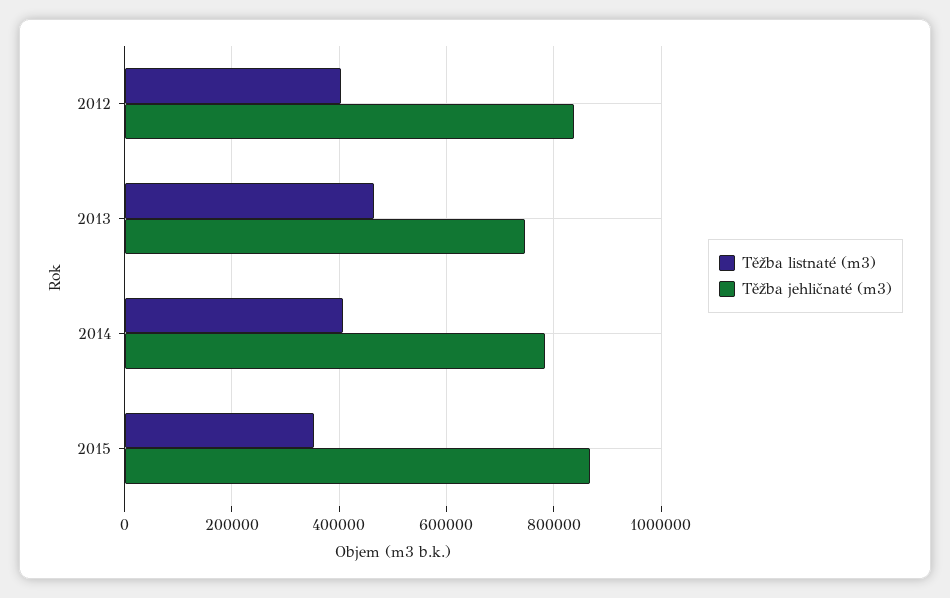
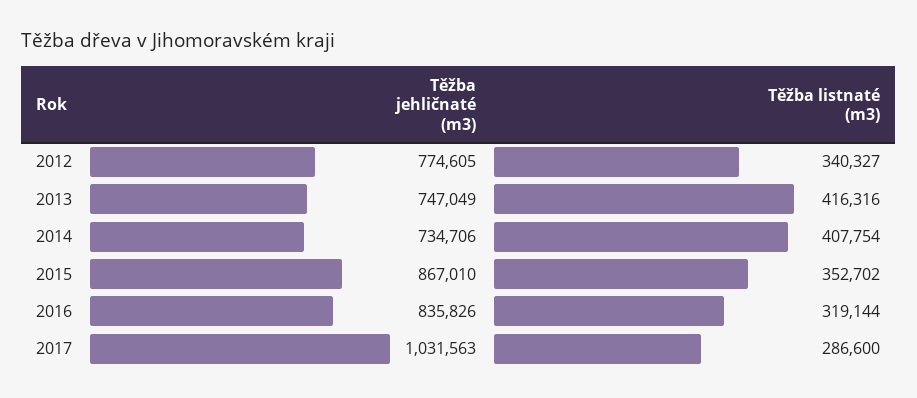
Těžba listnaté (m3), 2012: 400000 -> 340327
Těžba jehličnaté (m3), 2012: 840000 -> 774605
Těžba listnaté (m3), 2013: 460000 -> 416316
Těžba jehličnaté (m3), 2014: 780000 -> 734706
Těžba jehličnaté (m3), 2016: none -> 835826
Těžba listnaté (m3), 2016: none -> 319144
Těžba jehličnaté (m3), 2017: none -> 1031563
Těžba listnaté (m3), 2017: none -> 286600

